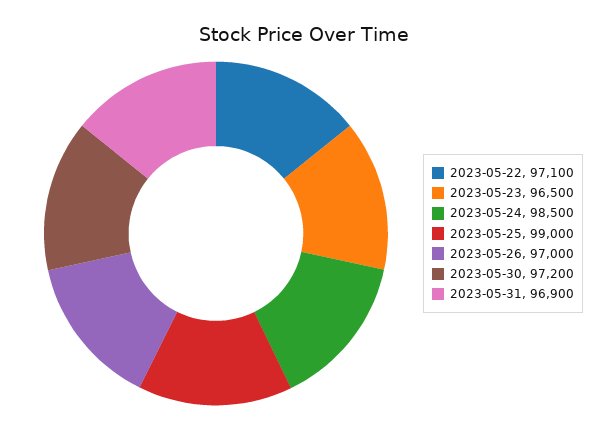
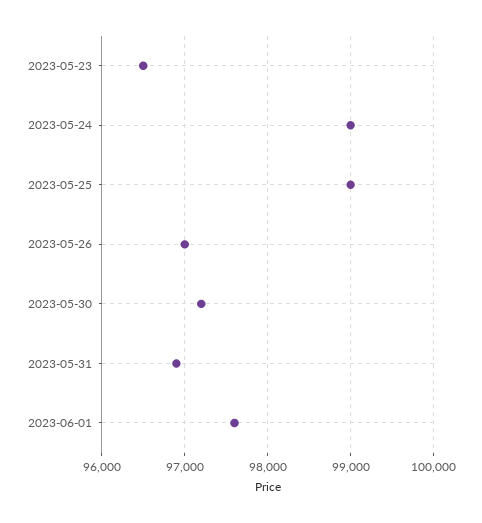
2023-05-22: 97100 -> none
2023-05-24: 98500 -> 99000
2023-06-01: none -> 97600

